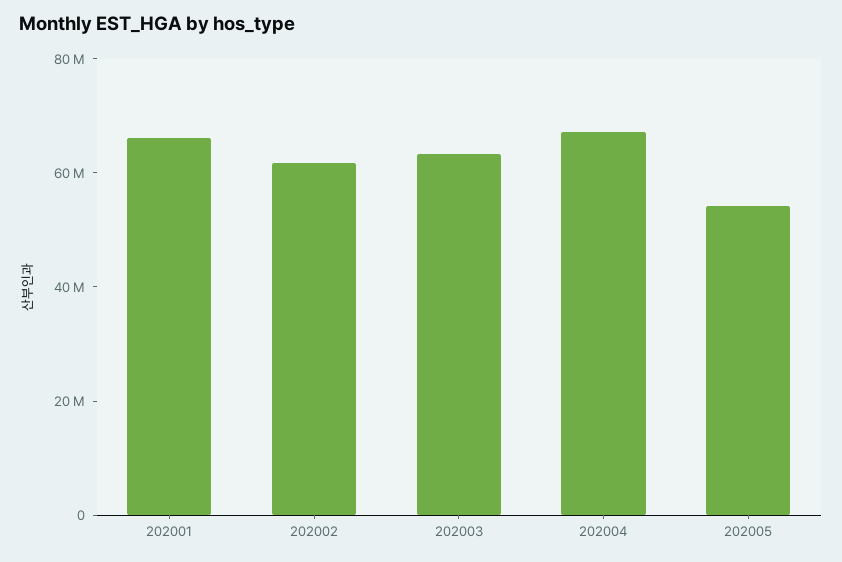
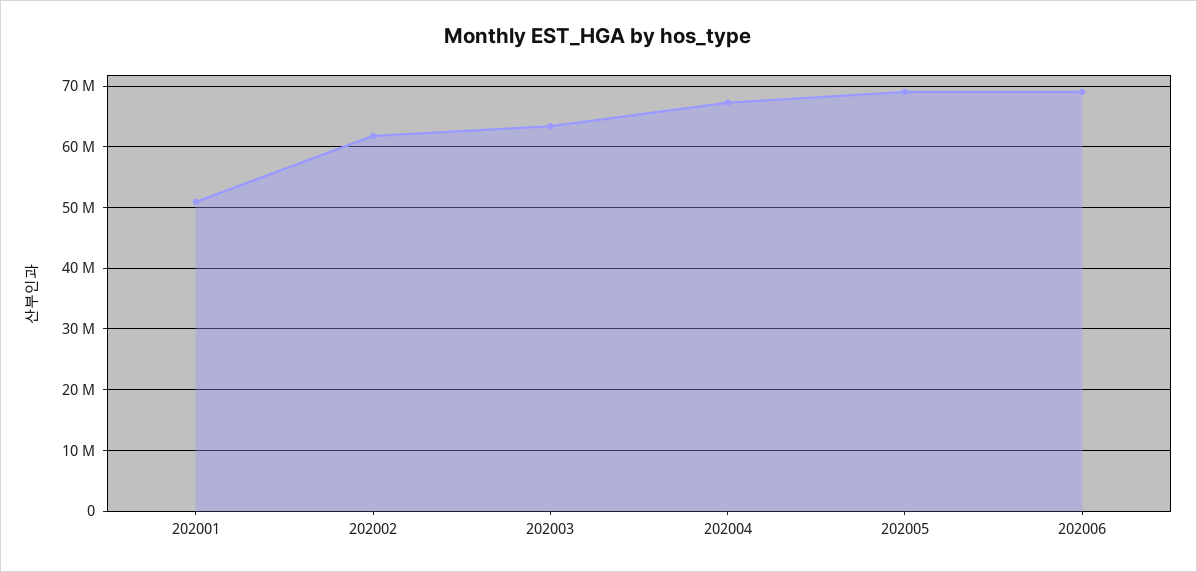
202001: 65000000 -> 51000000
202005: 55000000 -> 69000000
202006: none -> 69000000

